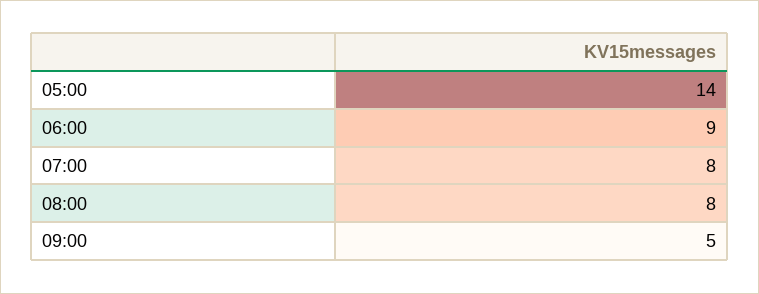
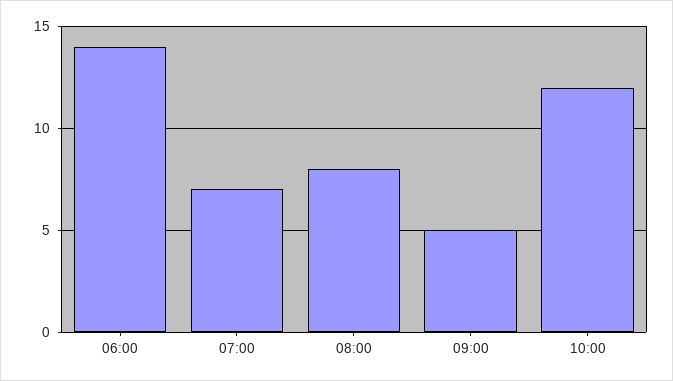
05:00: 14 -> none
06:00: 9 -> 14
07:00: 8 -> 7
10:00: none -> 12

